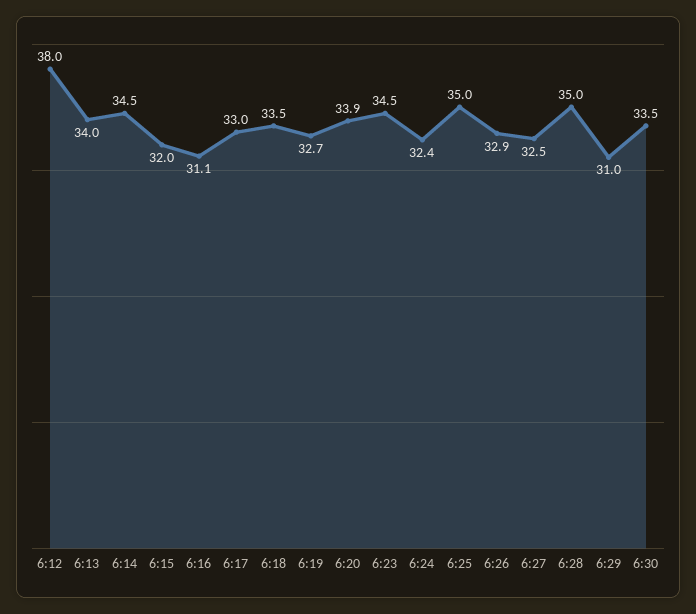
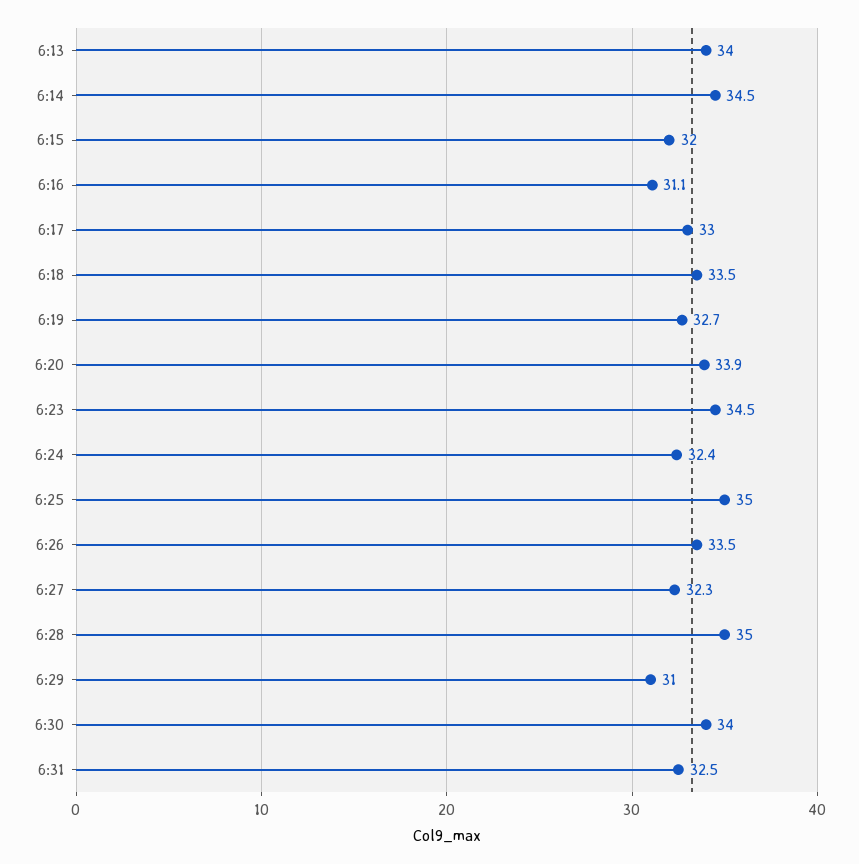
6:12: 38 -> none
6:26: 32.9 -> 33.5
6:27: 32.5 -> 32.3
6:30: 33.5 -> 34
6:31: none -> 32.5

